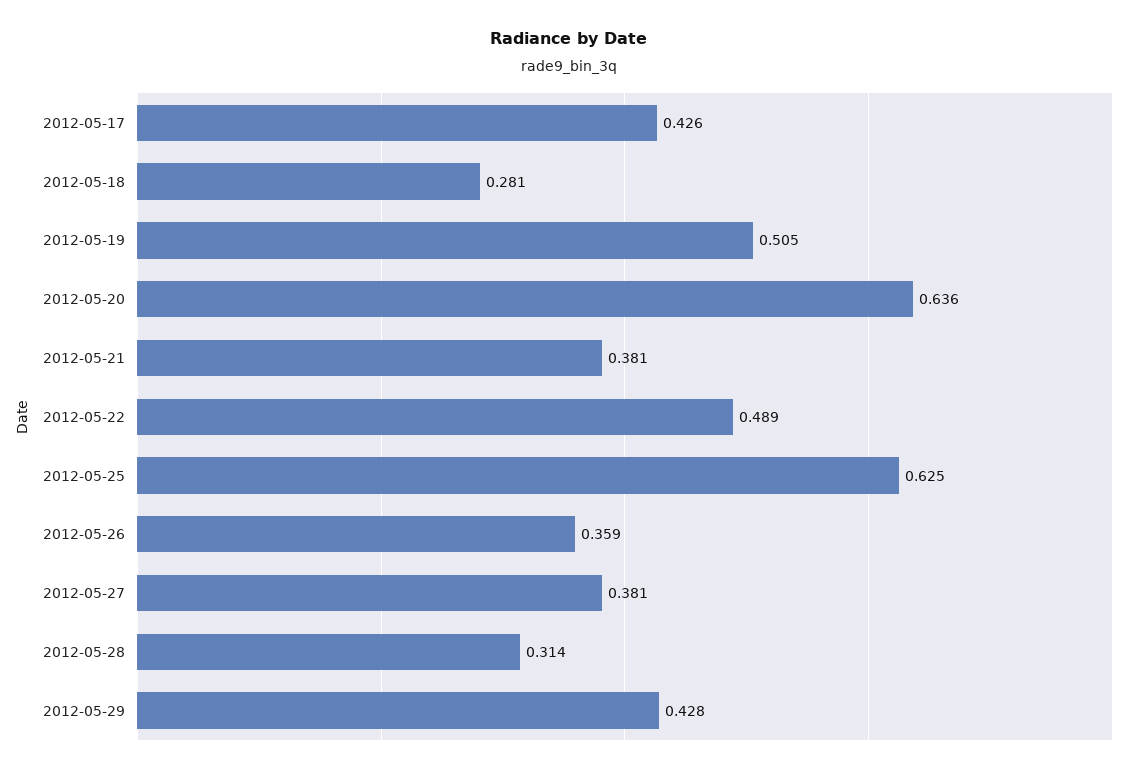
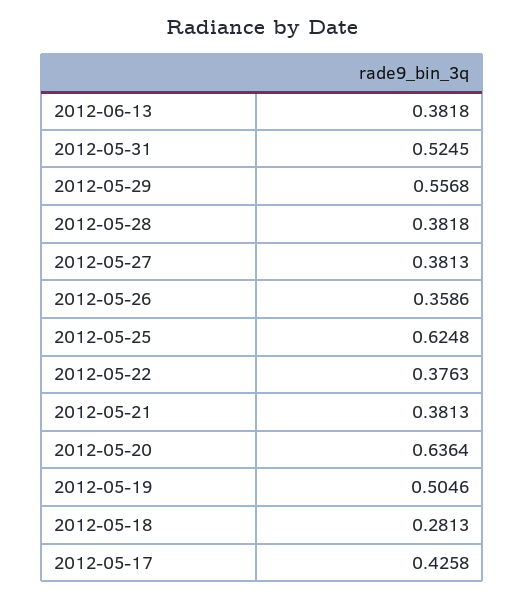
2012-05-22: 0.489 -> 0.3763
2012-05-28: 0.314 -> 0.3818
2012-05-29: 0.428 -> 0.5568
2012-06-13: none -> 0.3818
2012-05-31: none -> 0.5245

